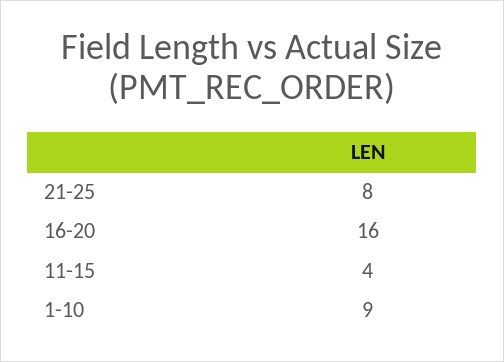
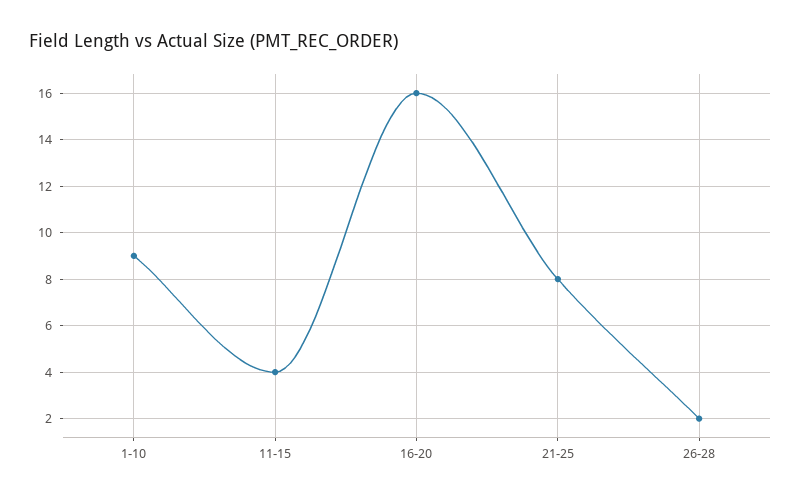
26-28: none -> 2

